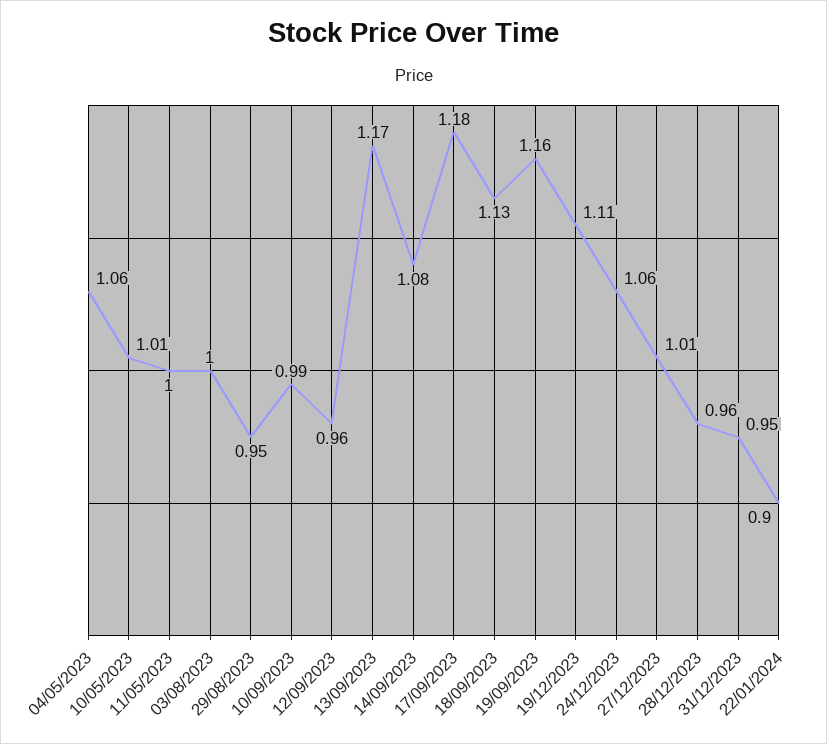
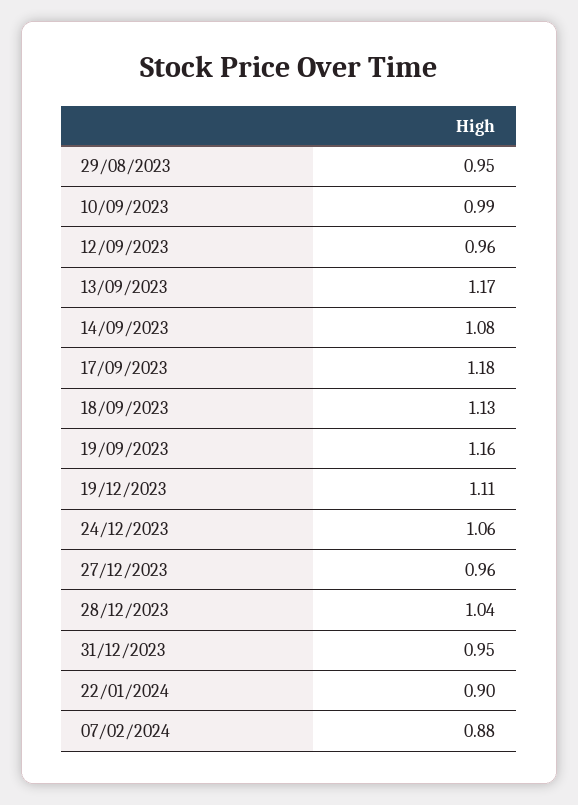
04/05/2023: 1.06 -> none
10/05/2023: 1.01 -> none
11/05/2023: 1 -> none
03/08/2023: 1 -> none
27/12/2023: 1.01 -> 0.96
28/12/2023: 0.96 -> 1.04
07/02/2024: none -> 0.88

